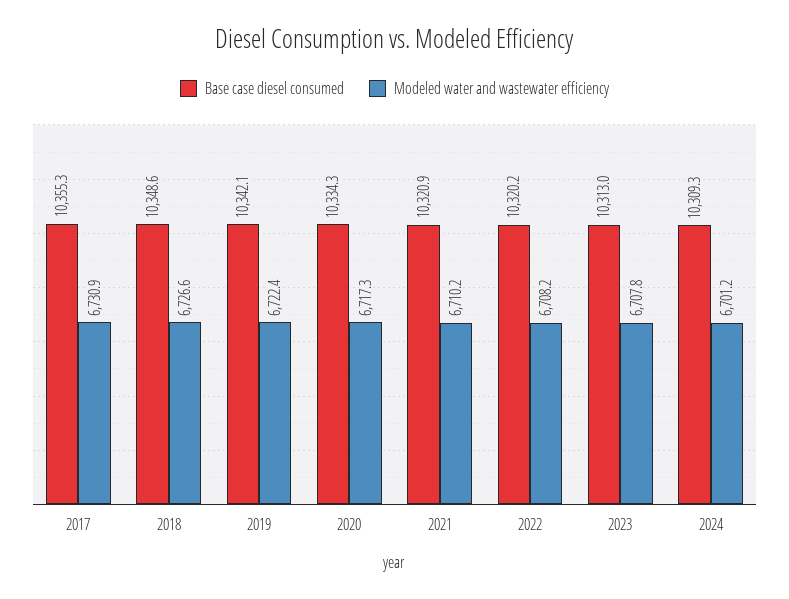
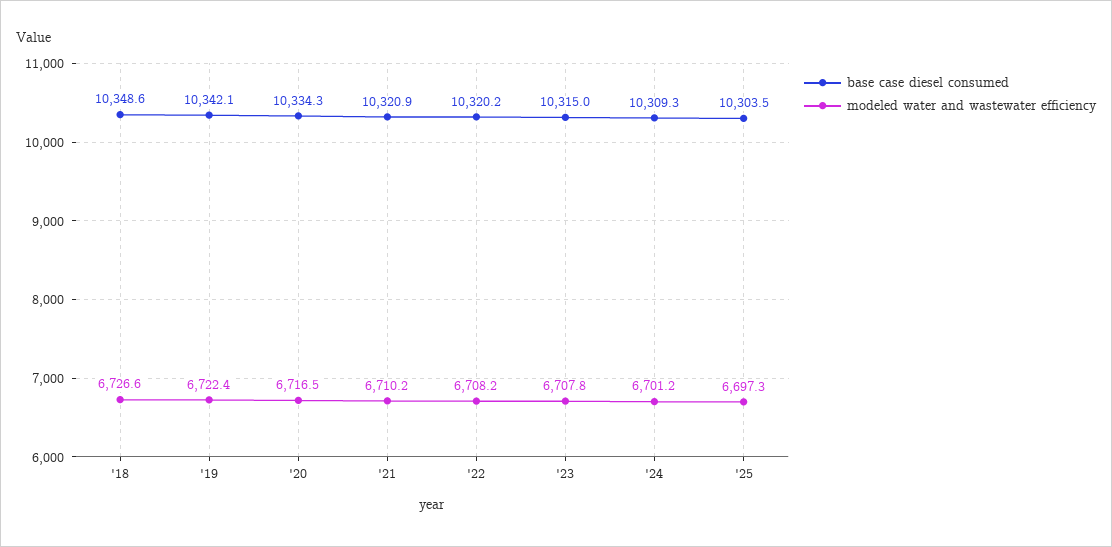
Base case diesel consumed, 2017: 10355.3 -> none
Modeled water and wastewater efficiency, 2017: 6730.9 -> none
Modeled water and wastewater efficiency, 2020: 6717.3 -> 6716.5
Base case diesel consumed, 2023: 10313 -> 10315
Base case diesel consumed, '25: none -> 10303.5
Modeled water and wastewater efficiency, '25: none -> 6697.3

